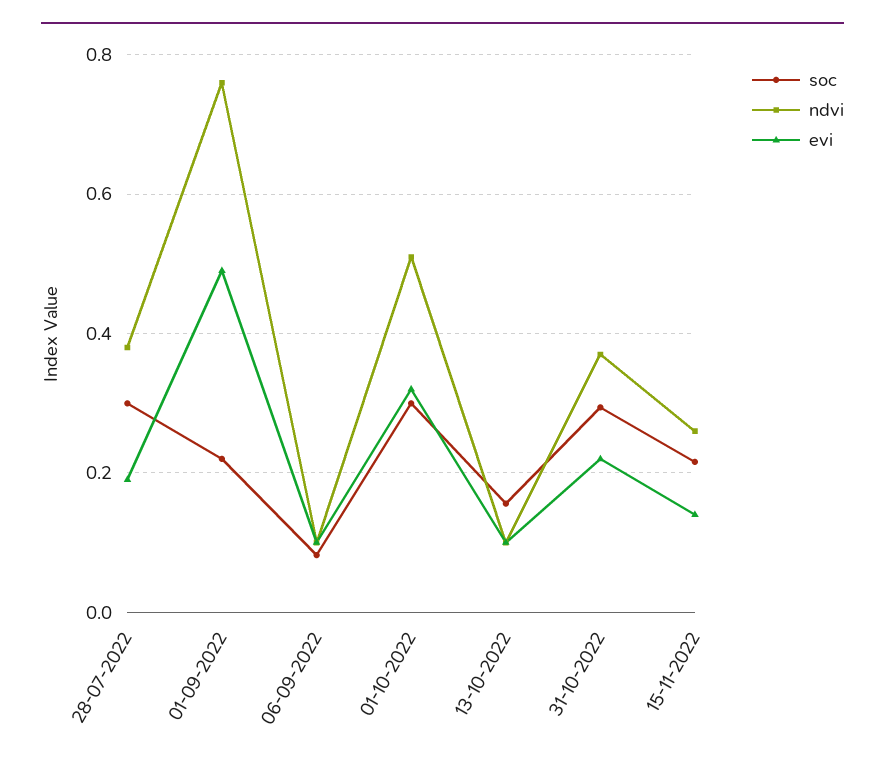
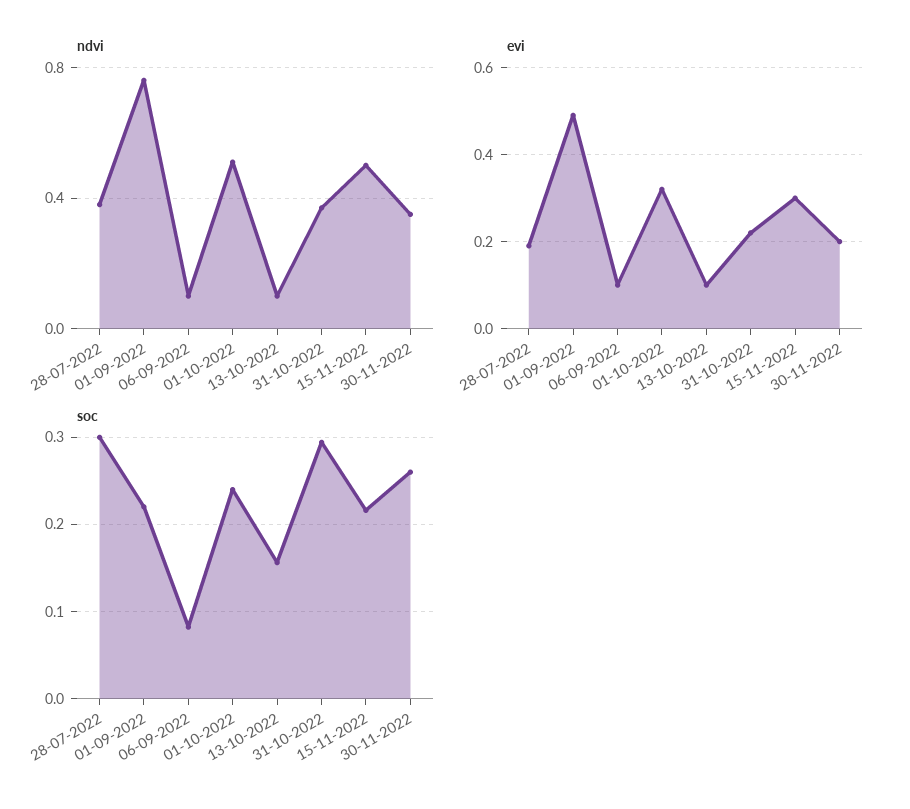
soc, 01-10-2022: 0.3 -> 0.24
ndvi, 15-11-2022: 0.26 -> 0.5
evi, 15-11-2022: 0.14 -> 0.3
ndvi, 30-11-2022: none -> 0.35
evi, 30-11-2022: none -> 0.2
soc, 30-11-2022: none -> 0.26

